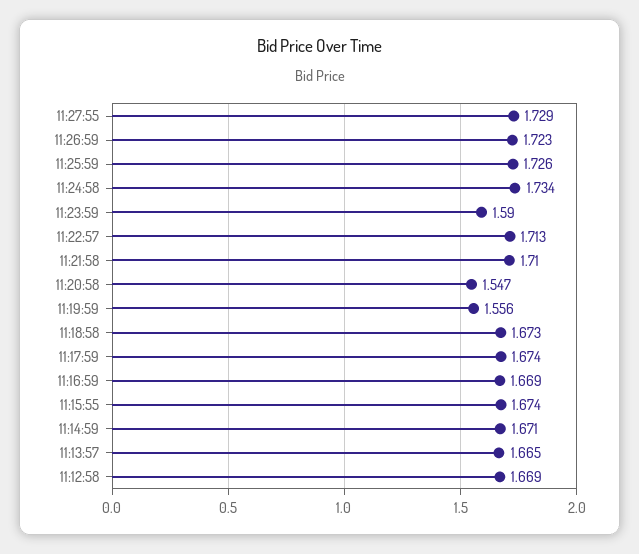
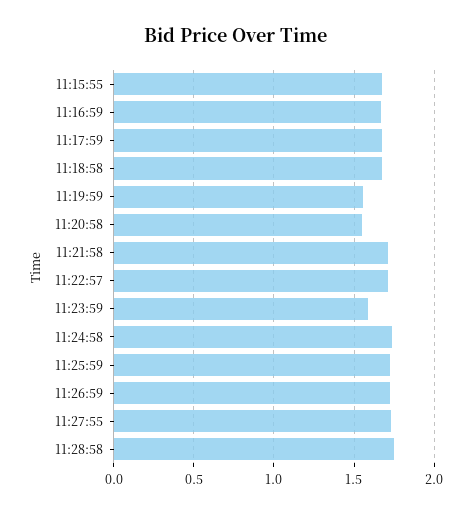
11:14:59: 1.671 -> none
11:13:57: 1.665 -> none
11:12:58: 1.669 -> none
11:28:58: none -> 1.75

